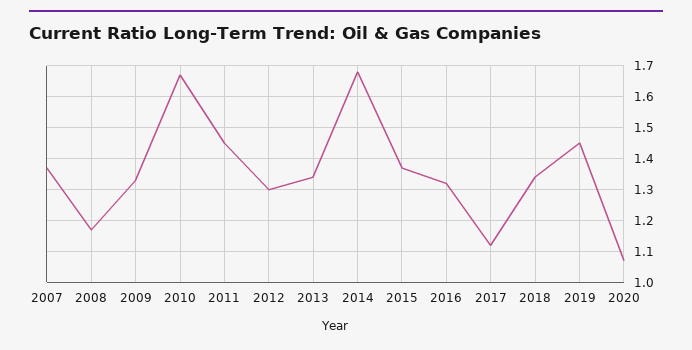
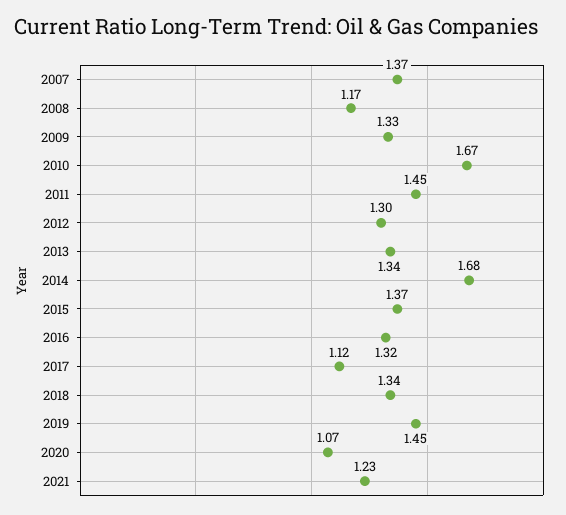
2021: none -> 1.23

